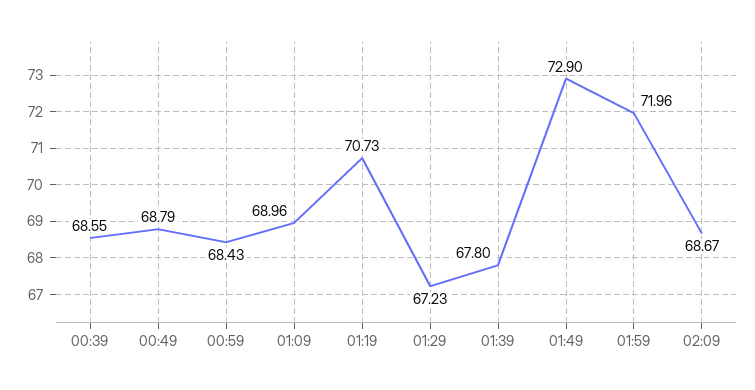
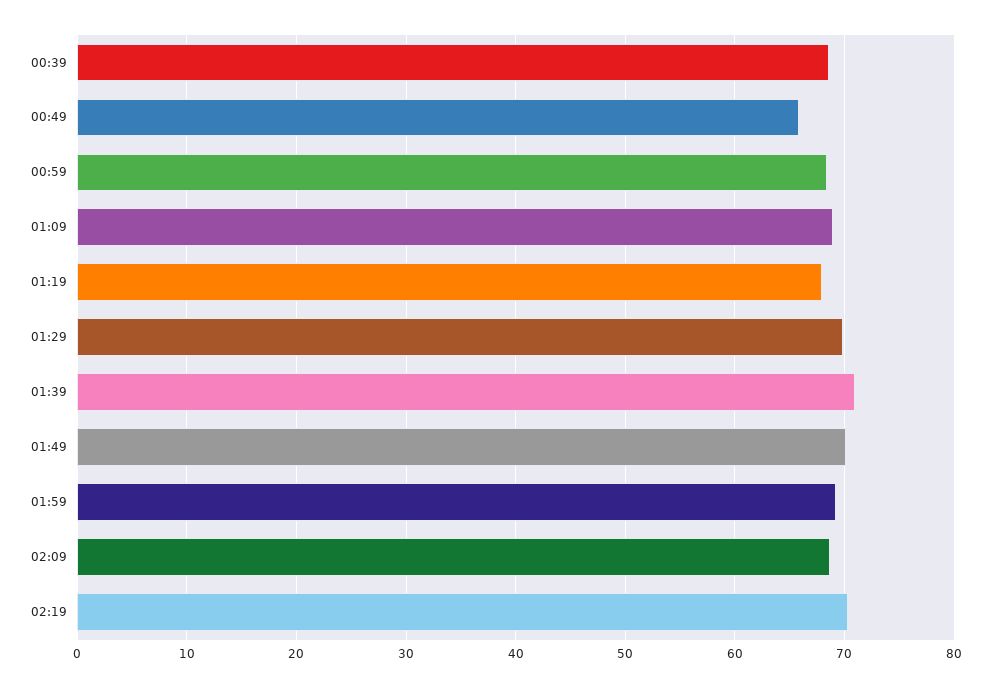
00:49: 68.79 -> 66
01:19: 70.73 -> 68
01:29: 67.23 -> 70
01:39: 67.8 -> 71
01:49: 72.9 -> 70
01:59: 71.96 -> 69
02:19: none -> 70

